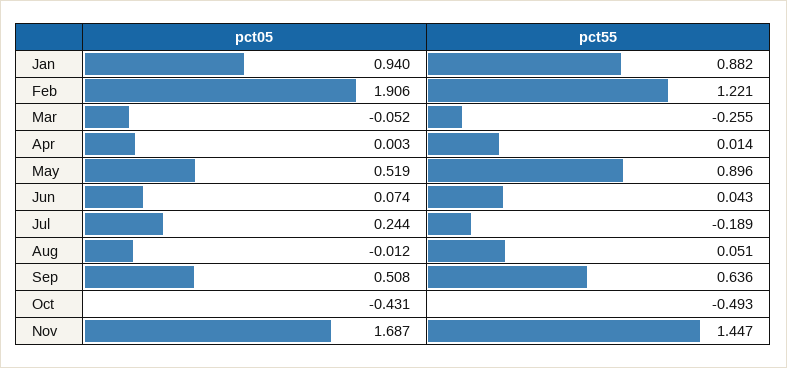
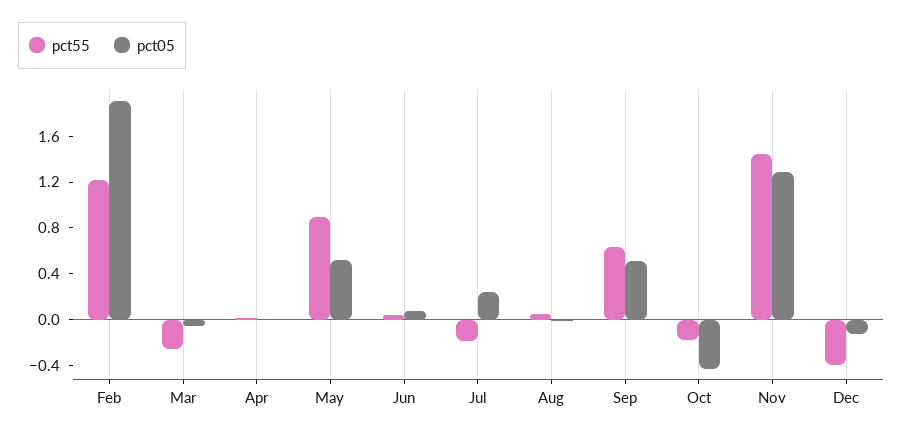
pct05, Jan: 0.94 -> none
pct55, Jan: 0.882 -> none
pct55, Oct: -0.493 -> -0.2
pct05, Nov: 1.687 -> 1.3
pct55, Dec: none -> -0.4
pct05, Dec: none -> -0.1

